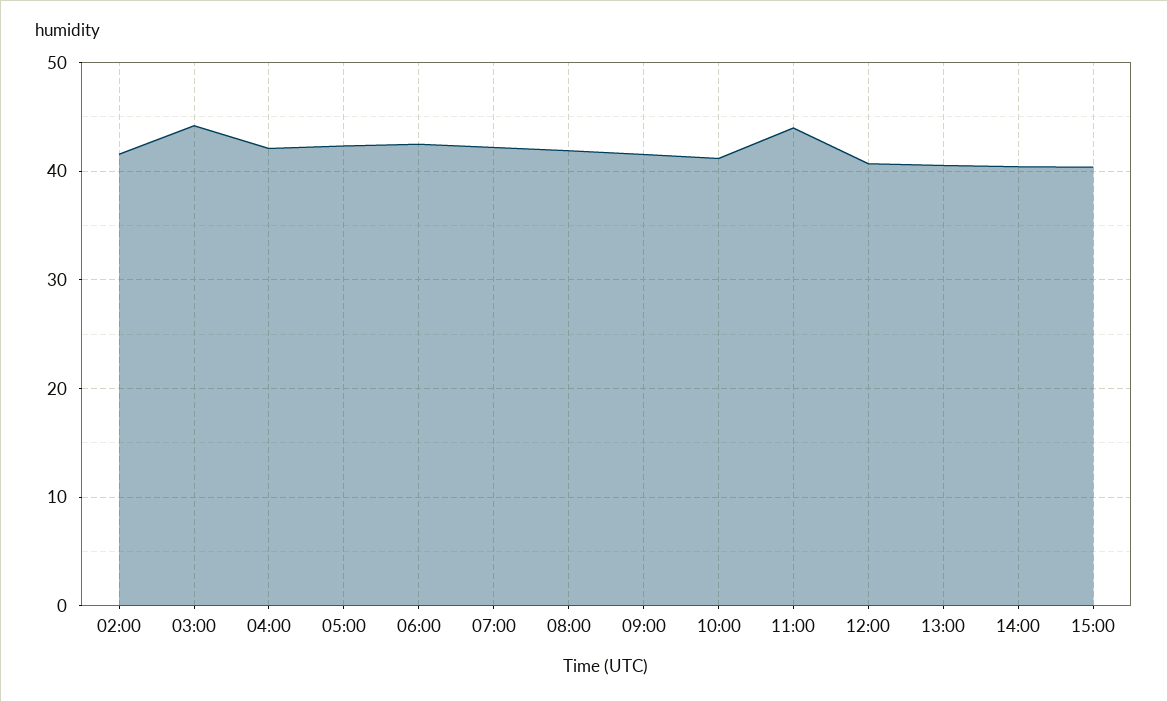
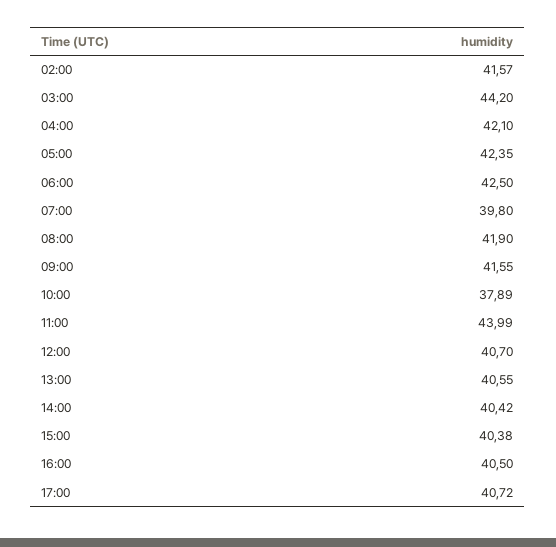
07:00: 42 -> 39.8
10:00: 41 -> 37.89
16:00: none -> 40.5
17:00: none -> 40.72

